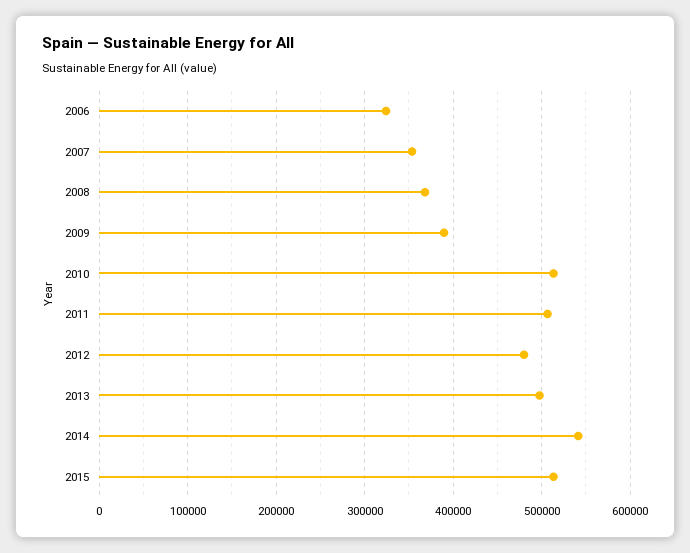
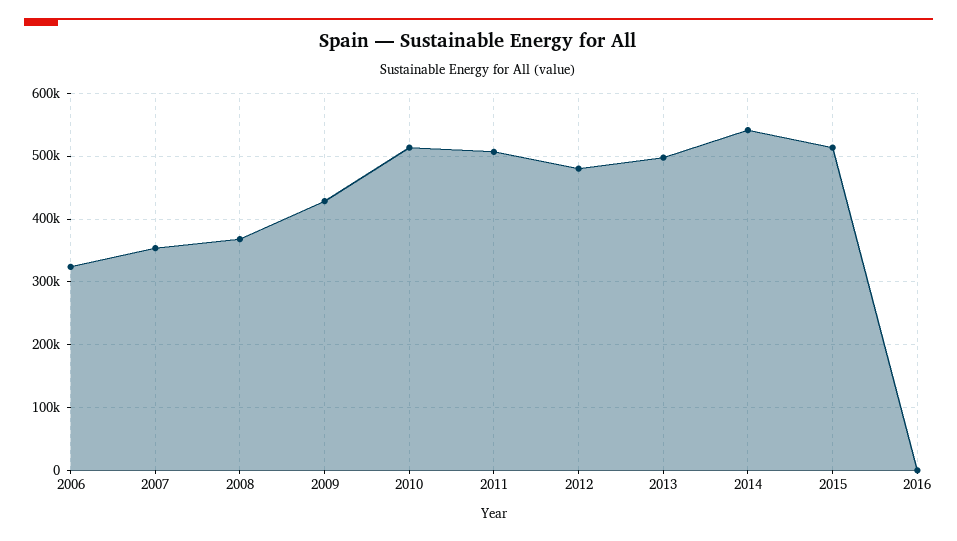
2009: 390000 -> 430000
2016: none -> 0

